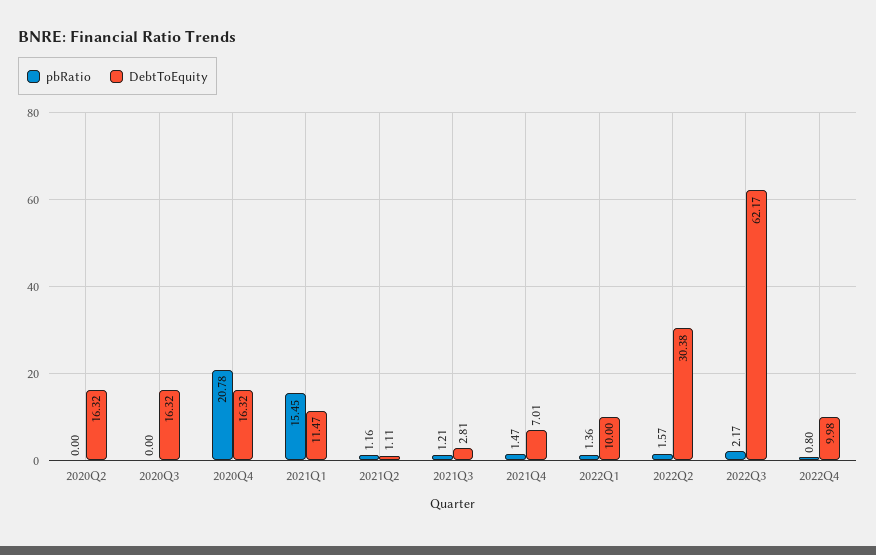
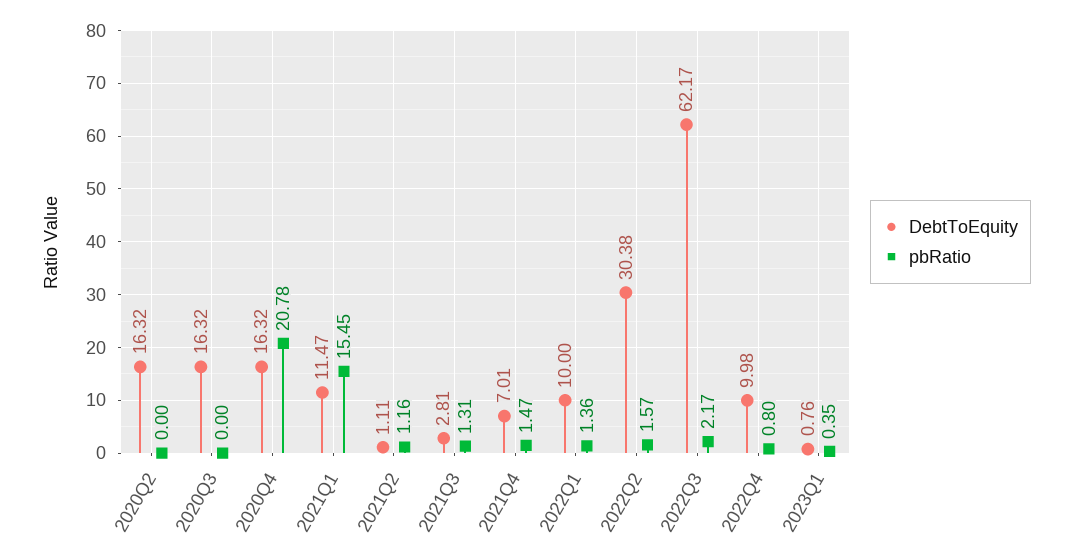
pbRatio, 2021Q3: 1.21 -> 1.31
DebtToEquity, 2023Q1: none -> 0.76
pbRatio, 2023Q1: none -> 0.35

